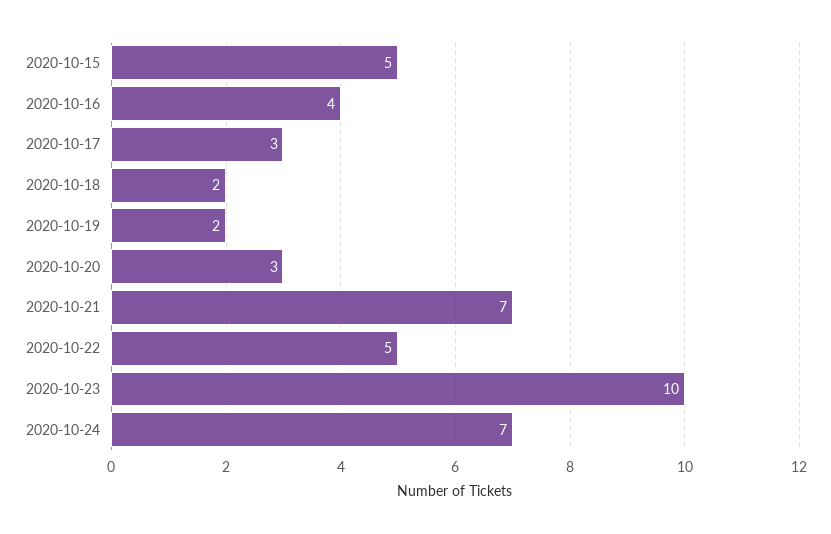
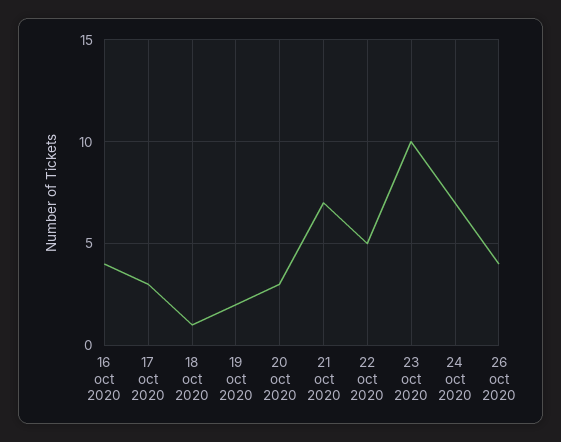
2020-10-15: 5 -> none
2020-10-18: 2 -> 1
26 oct 2020: none -> 4

